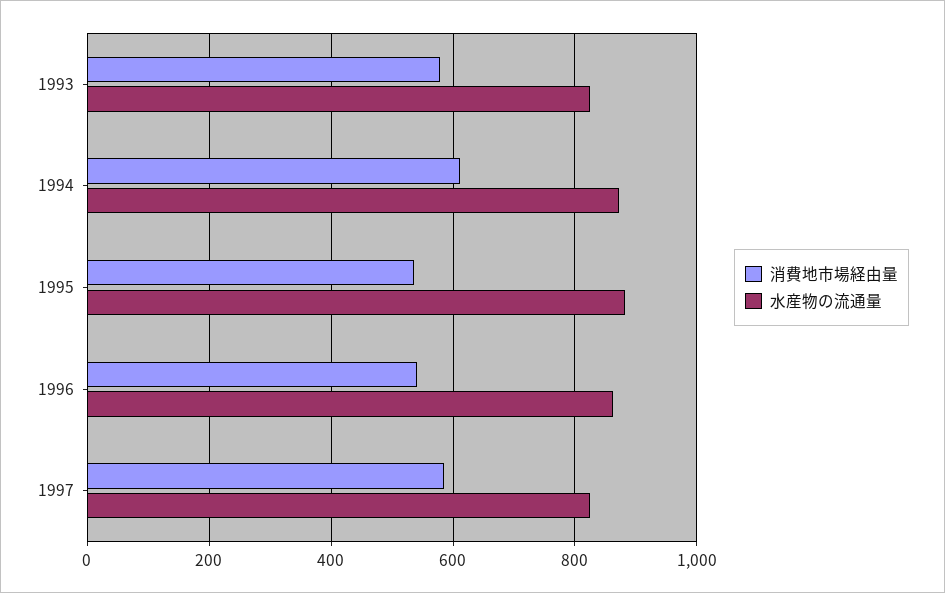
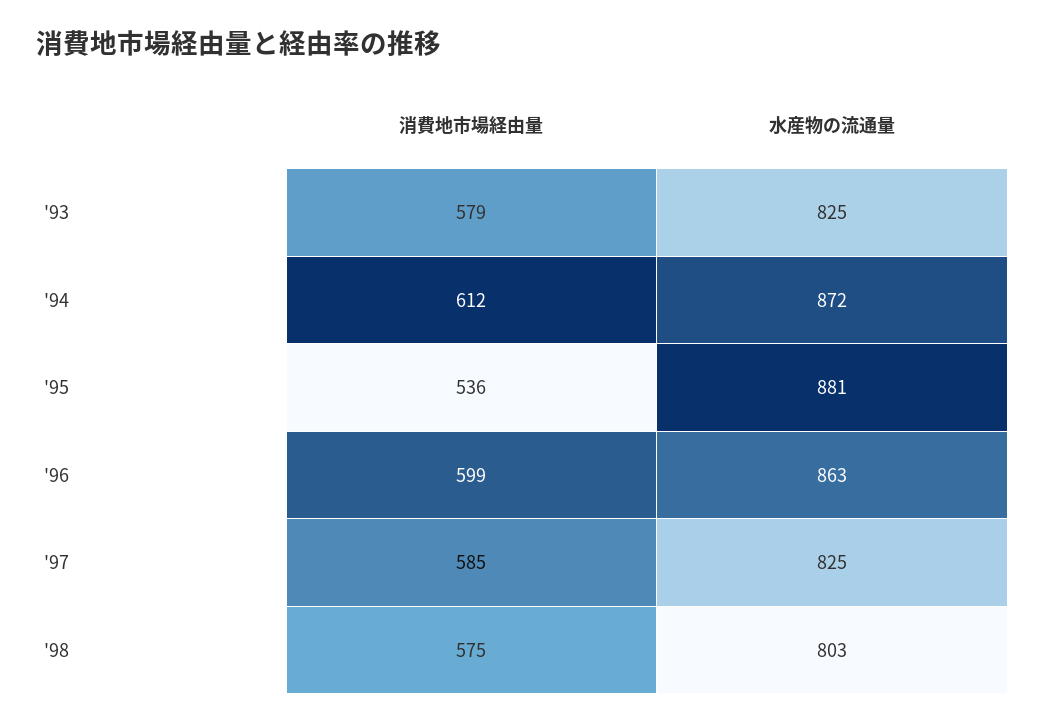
消費地市場経由量, 1996: 540 -> 599
消費地市場経由量, '98: none -> 575
水産物の流通量, '98: none -> 803

